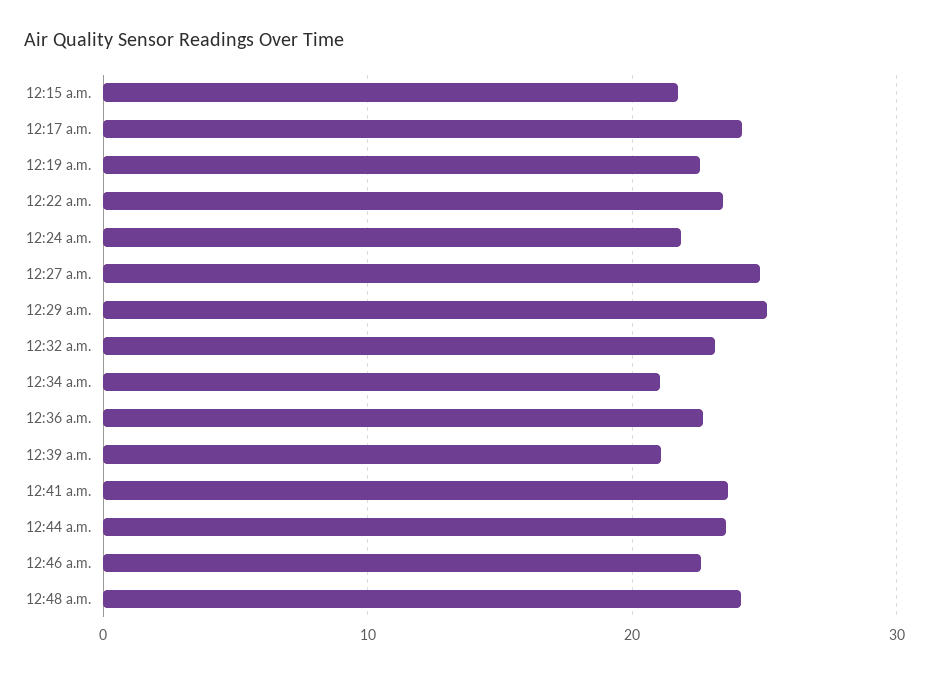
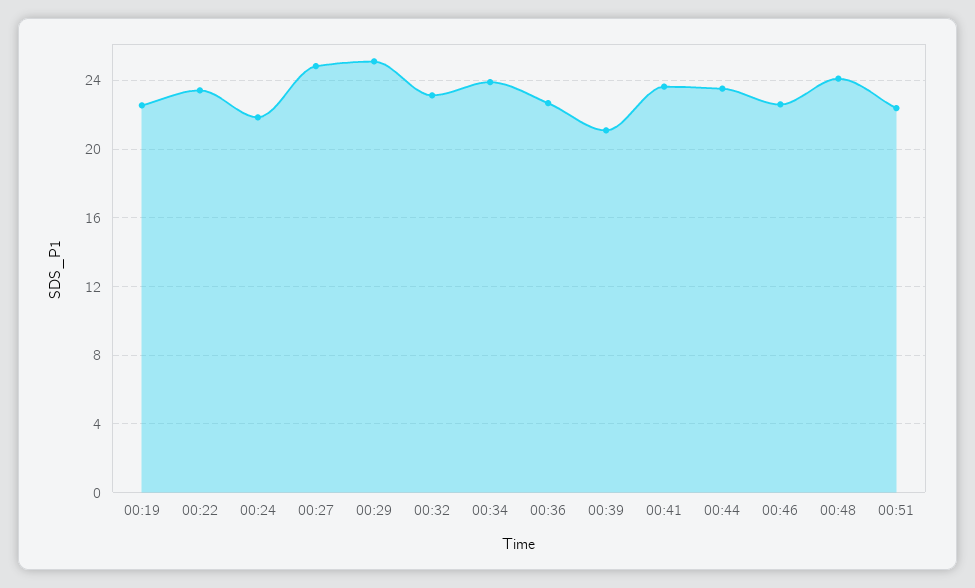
12:15 a.m.: 22 -> none
12:17 a.m.: 24 -> none
12:34 a.m.: 21 -> 24
00:51: none -> 22.5

